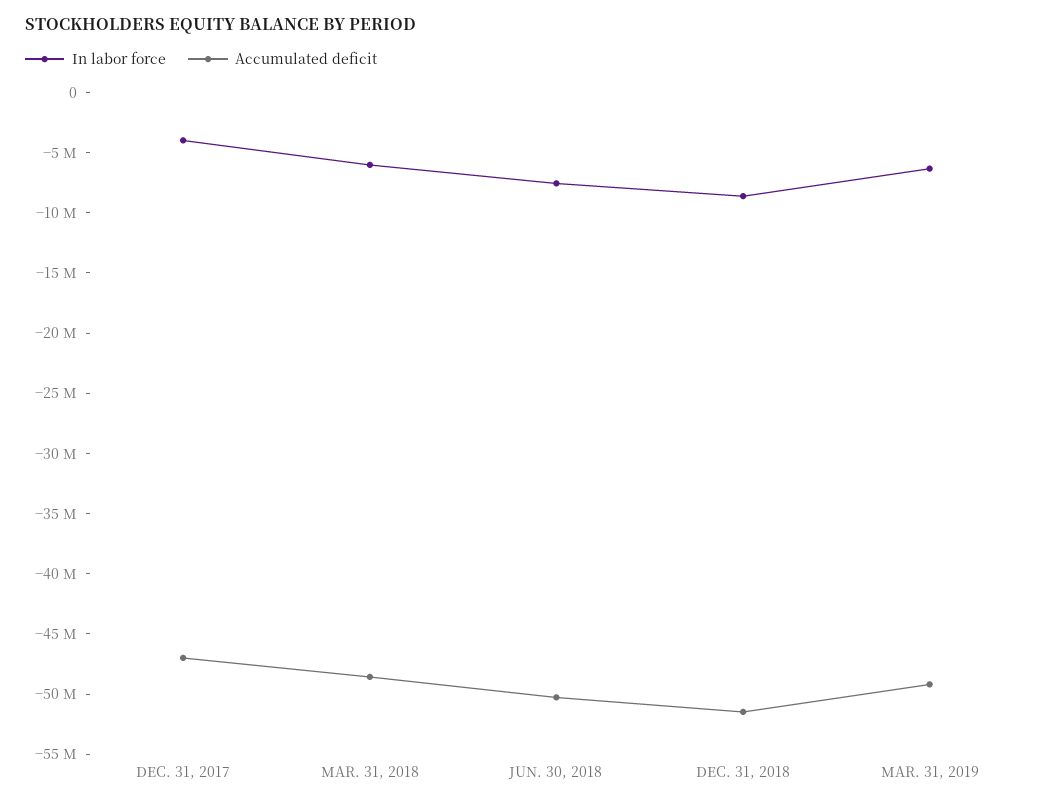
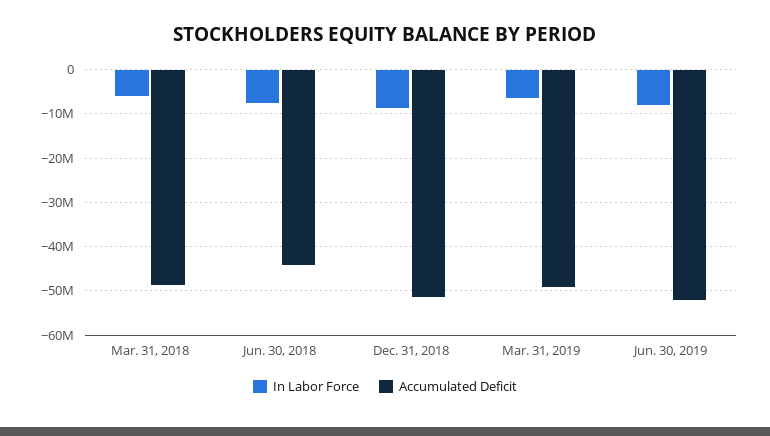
In labor force, DEC. 31, 2017: -4000000 -> none
Accumulated deficit, DEC. 31, 2017: -47000000 -> none
Accumulated deficit, JUN. 30, 2018: -50000000 -> -44000000
In labor force, Jun. 30, 2019: none -> -8000000
Accumulated deficit, Jun. 30, 2019: none -> -52000000

